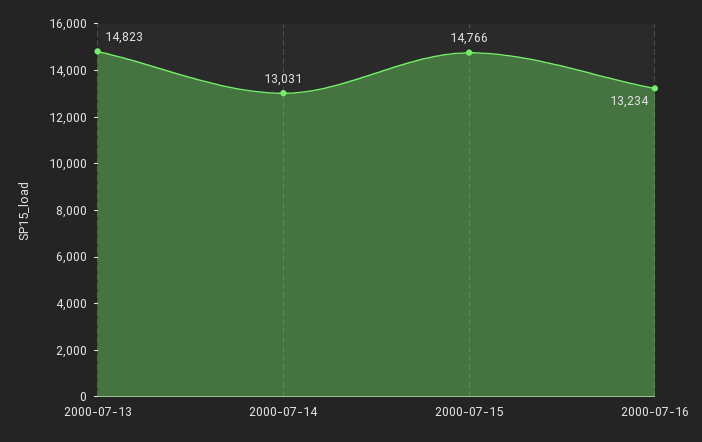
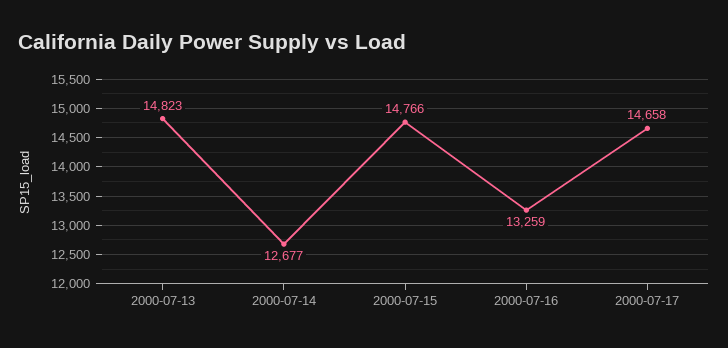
2000-07-14: 13031 -> 12677
2000-07-16: 13234 -> 13259
2000-07-17: none -> 14658

